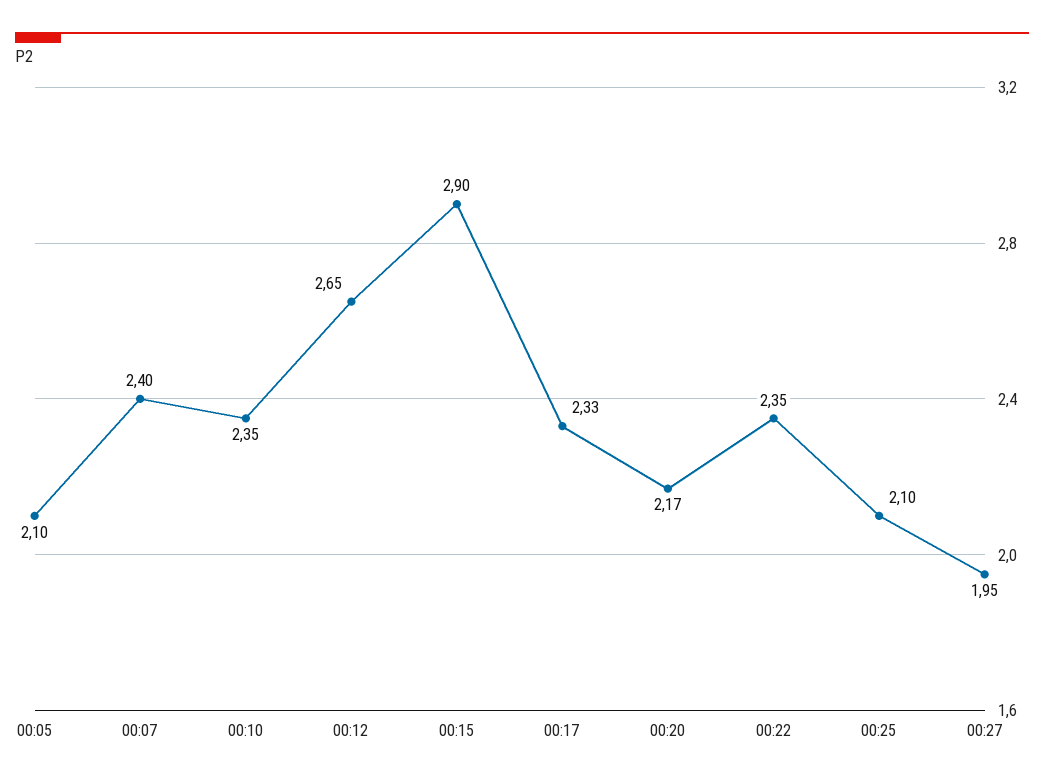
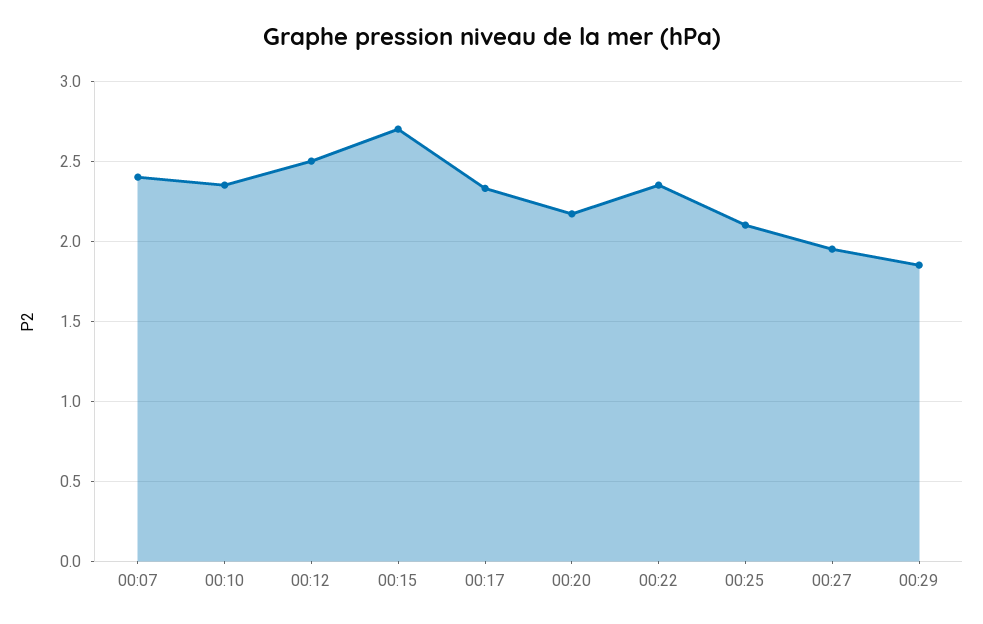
00:05: 2.1 -> none
00:12: 2.65 -> 2.5
00:15: 2.9 -> 2.7
00:29: none -> 1.85

